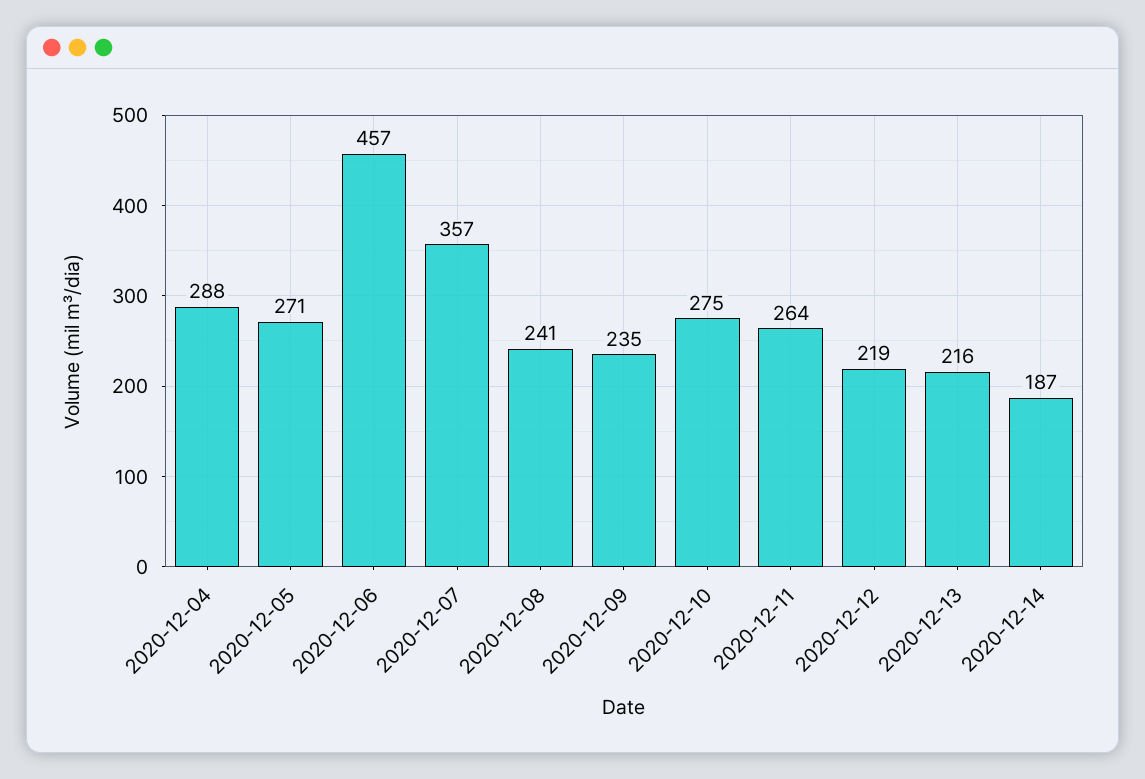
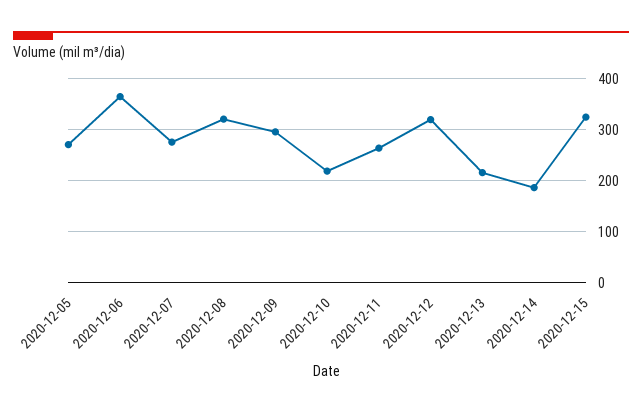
2020-12-04: 288 -> none
2020-12-06: 457 -> 360
2020-12-07: 357 -> 280
2020-12-08: 241 -> 320
2020-12-09: 235 -> 300
2020-12-10: 275 -> 220
2020-12-12: 219 -> 320
2020-12-15: none -> 320

